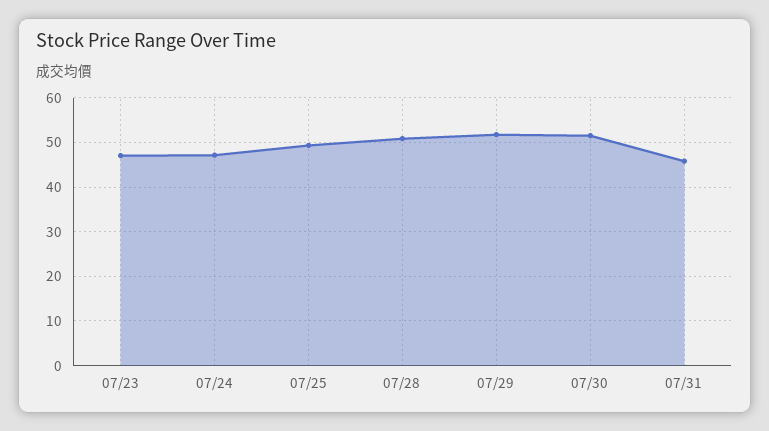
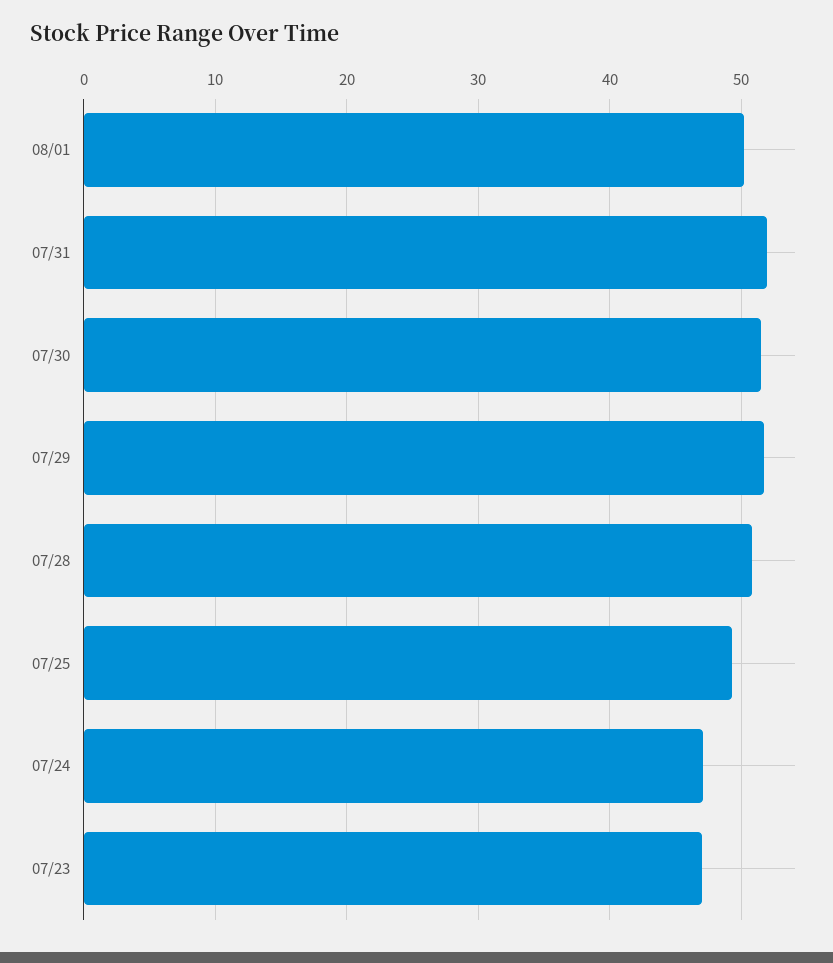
07/31: 46 -> 52
08/01: none -> 50

